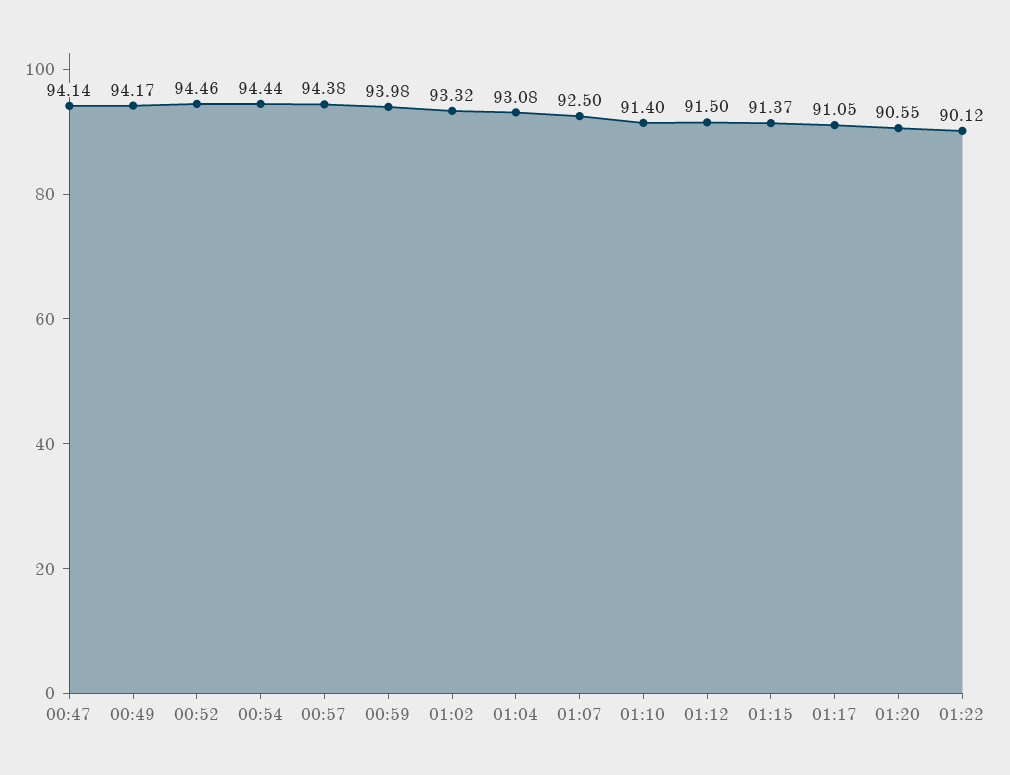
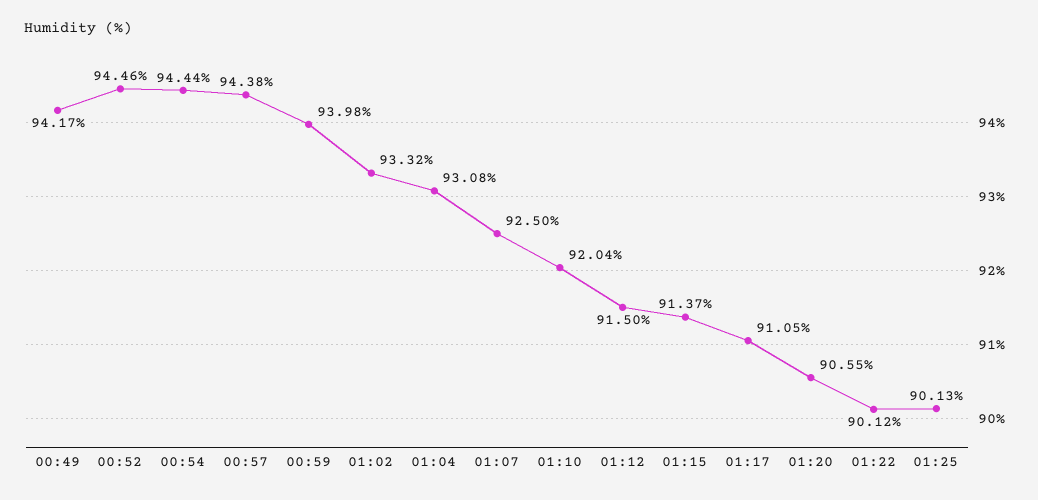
00:47: 94.14 -> none
01:10: 91.4 -> 92.04
01:25: none -> 90.13

